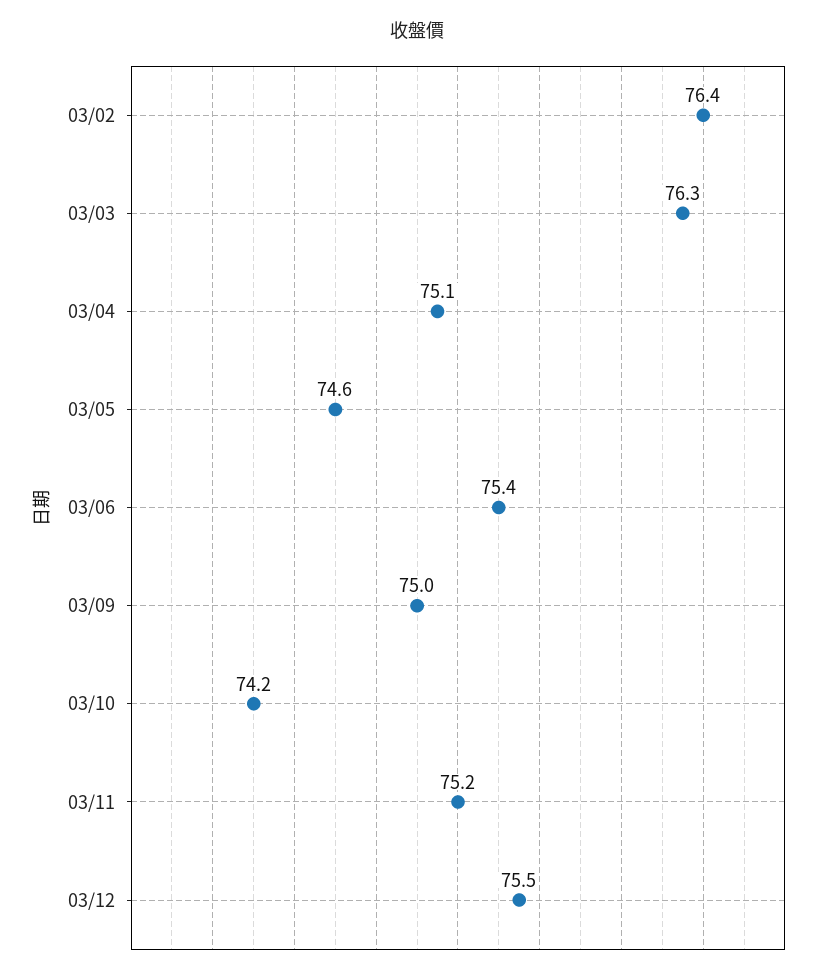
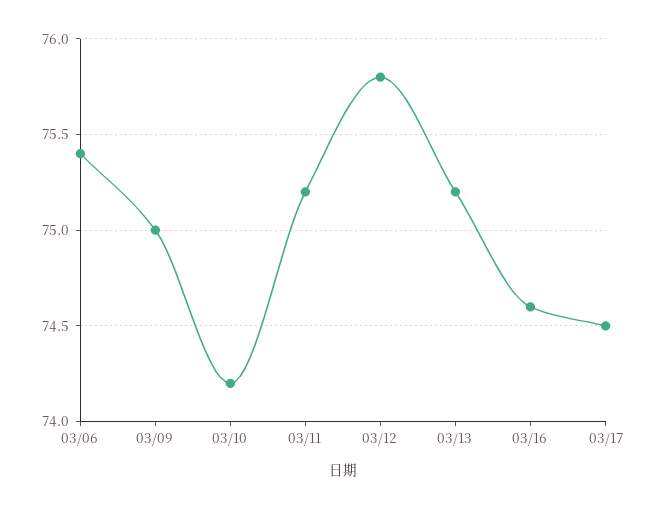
03/02: 76.4 -> none
03/03: 76.3 -> none
03/04: 75.1 -> none
03/05: 74.6 -> none
03/12: 75.5 -> 75.8
03/13: none -> 75.2
03/16: none -> 74.6
03/17: none -> 74.5

